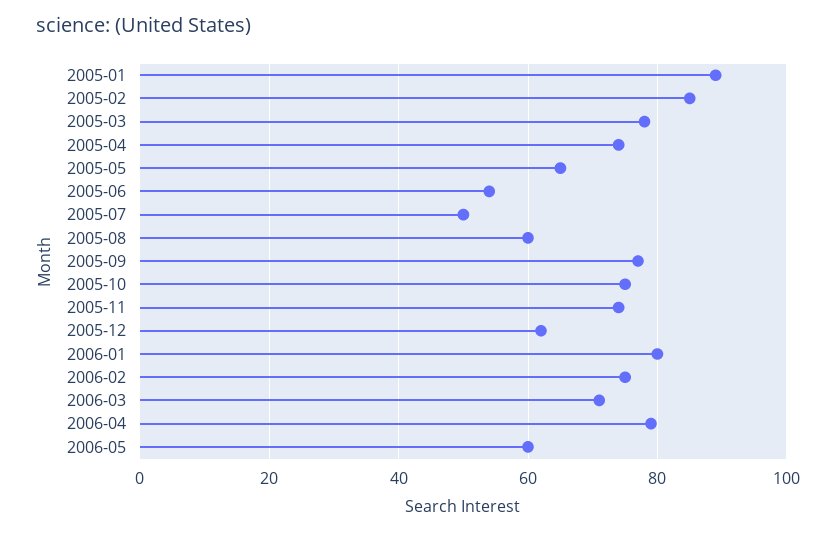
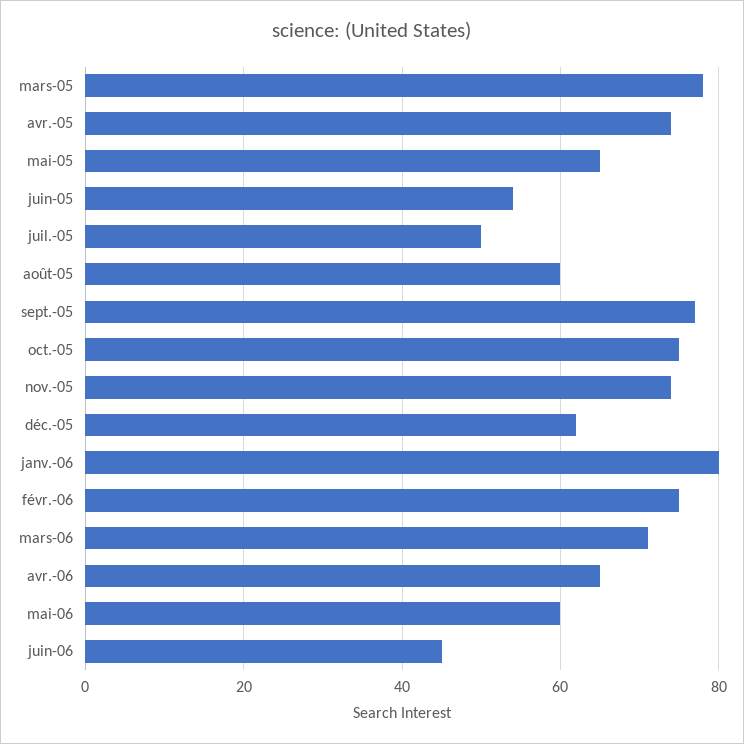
2005-01: 90 -> none
2005-02: 85 -> none
2006-04: 80 -> 65
juin-06: none -> 45

